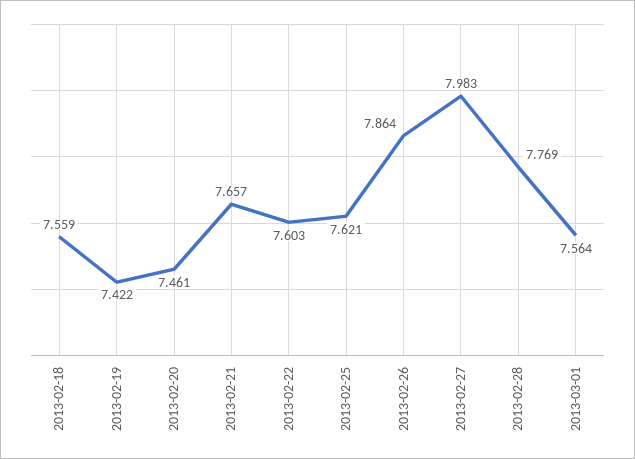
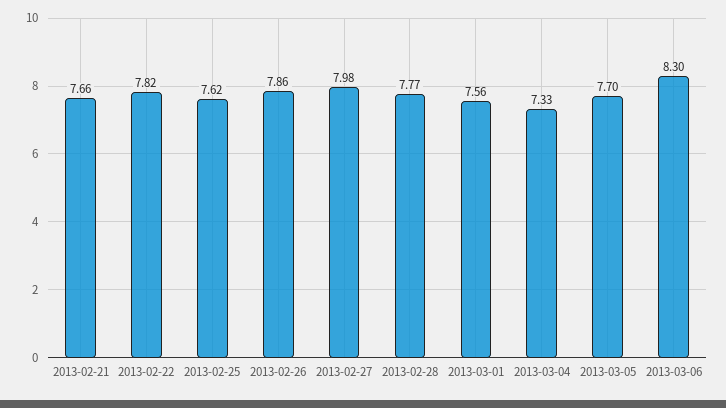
2013-02-18: 7.559 -> none
2013-02-19: 7.422 -> none
2013-02-20: 7.461 -> none
2013-02-22: 7.603 -> 7.82
2013-03-04: none -> 7.33
2013-03-05: none -> 7.7
2013-03-06: none -> 8.3

